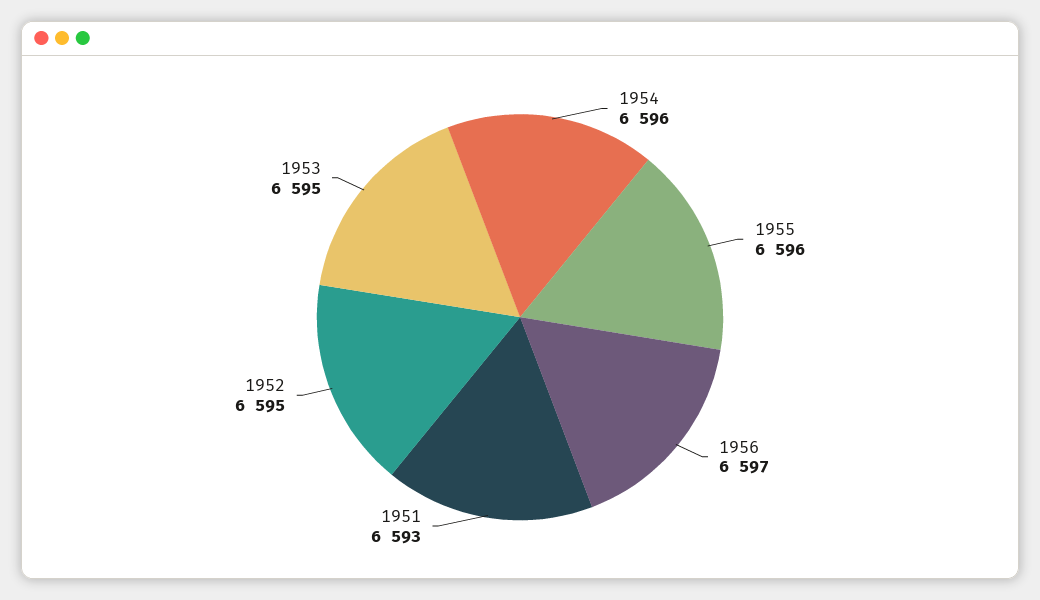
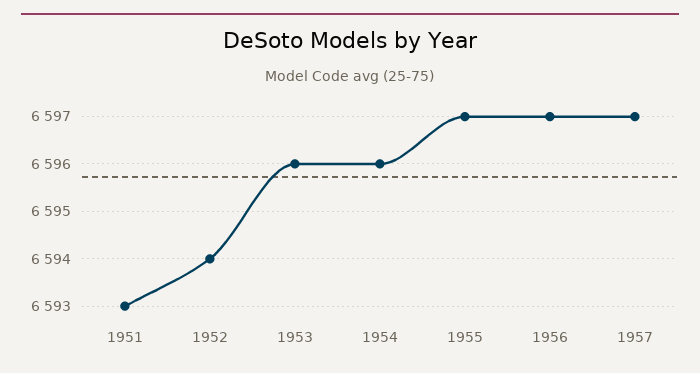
1955: 6596 -> 6597
1952: 6595 -> 6594
1953: 6595 -> 6596
1957: none -> 6597

